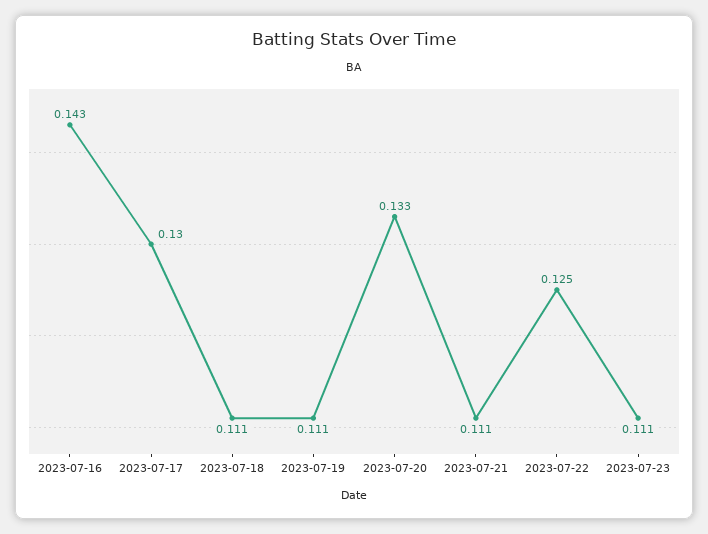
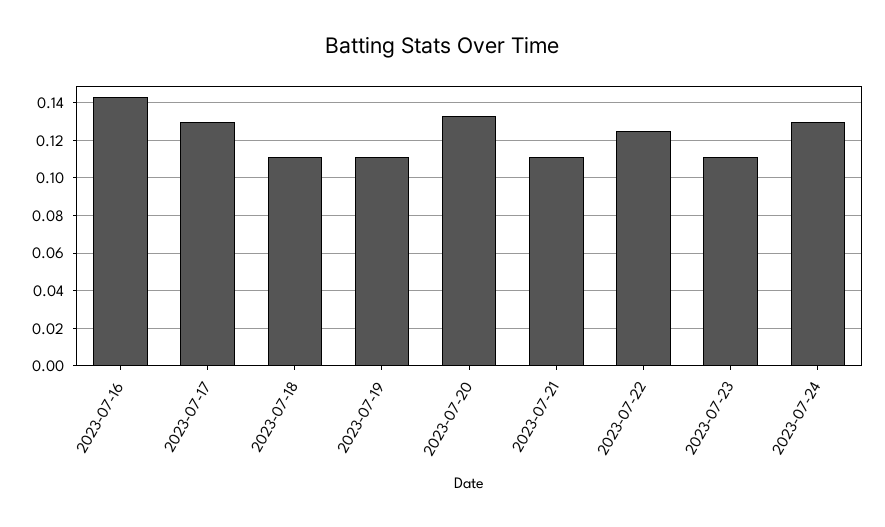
2023-07-24: none -> 0.13

